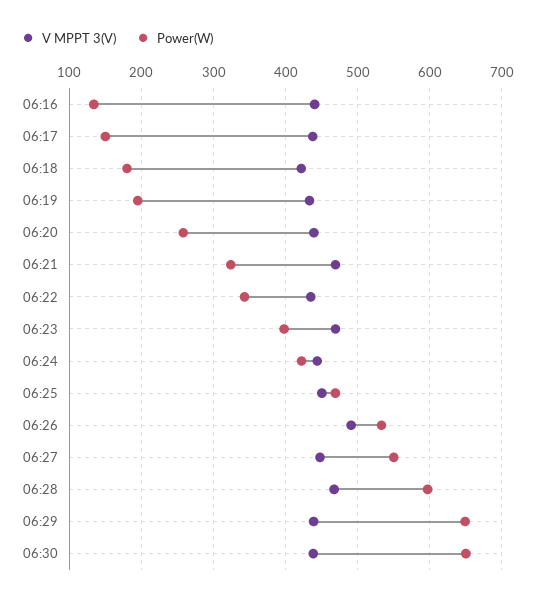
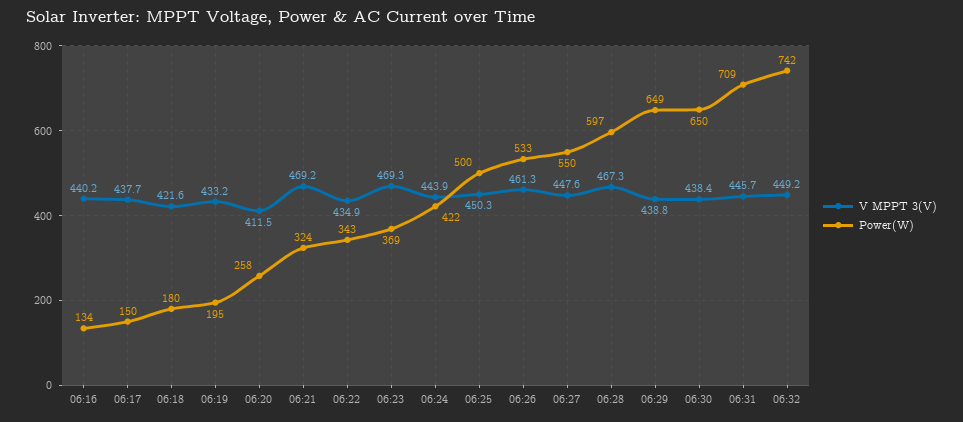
V MPPT 3(V), 06:20: 440 -> 411.5
Power(W), 06:23: 400 -> 369
Power(W), 06:25: 470 -> 500
V MPPT 3(V), 06:26: 490 -> 461.3
V MPPT 3(V), 06:31: none -> 445.7
Power(W), 06:31: none -> 709
V MPPT 3(V), 06:32: none -> 449.2
Power(W), 06:32: none -> 742

